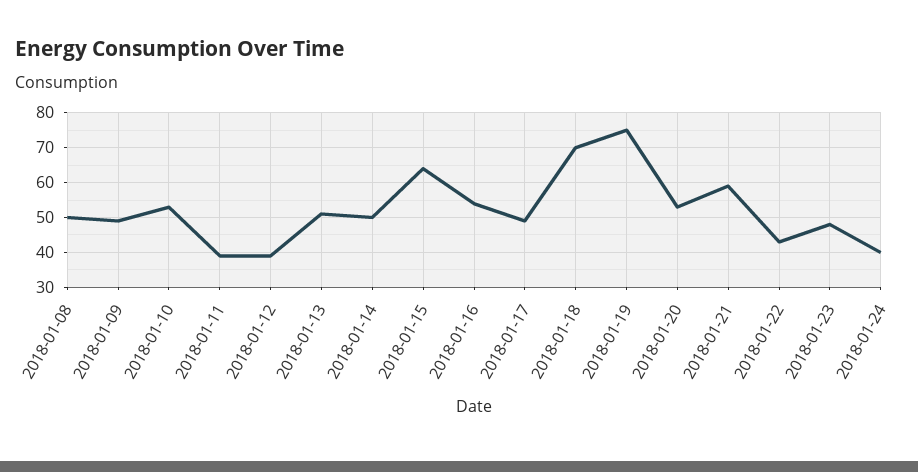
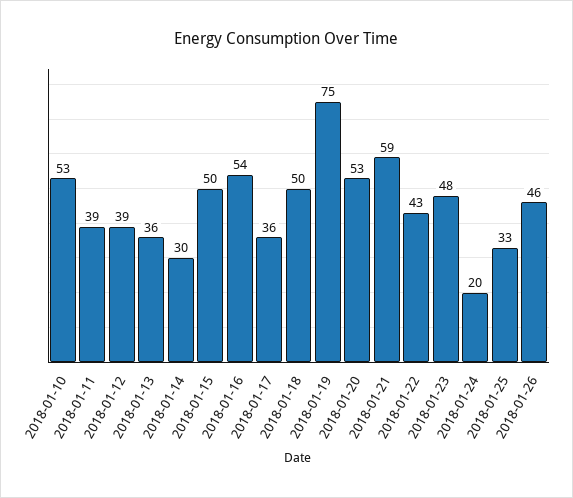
2018-01-08: 50 -> none
2018-01-09: 50 -> none
2018-01-13: 50 -> 36
2018-01-14: 50 -> 30
2018-01-15: 65 -> 50
2018-01-17: 50 -> 36
2018-01-18: 70 -> 50
2018-01-24: 40 -> 20
2018-01-25: none -> 33
2018-01-26: none -> 46

